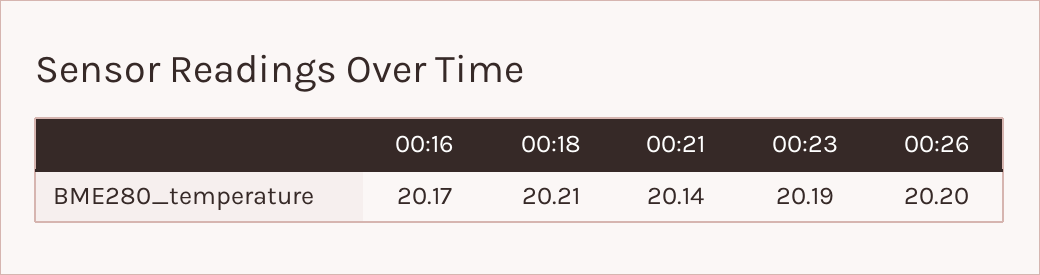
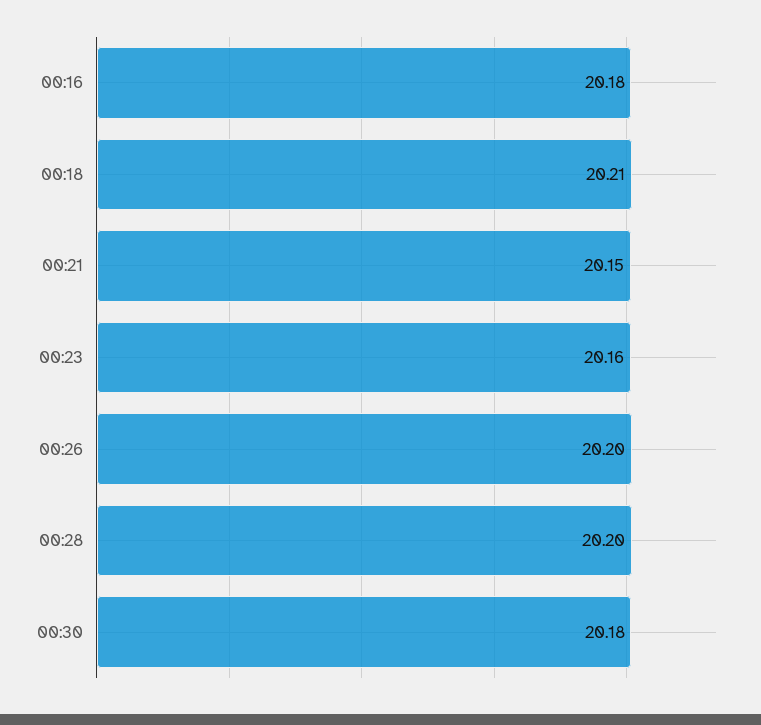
00:16: 20.17 -> 20.18
00:21: 20.14 -> 20.15
00:23: 20.19 -> 20.16
00:28: none -> 20.2
00:30: none -> 20.18

